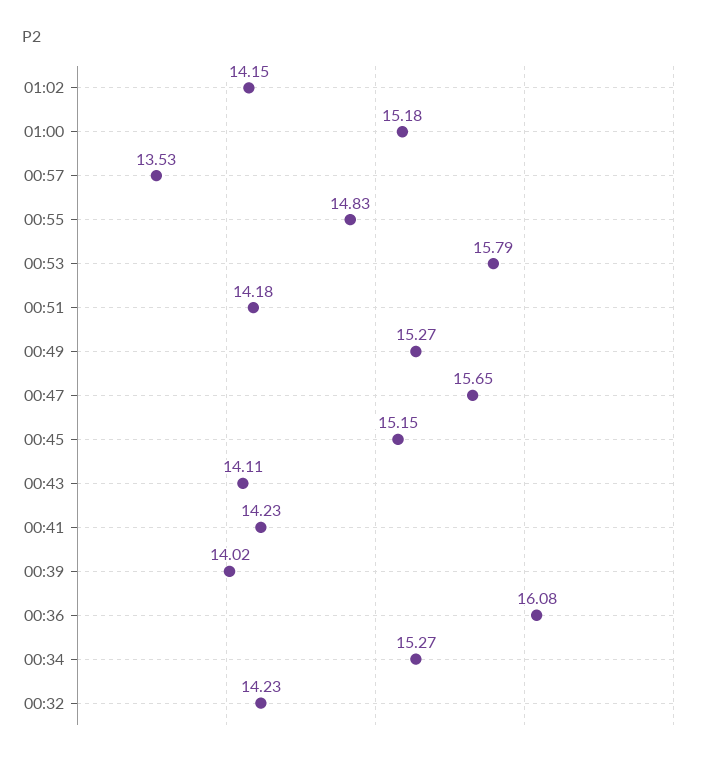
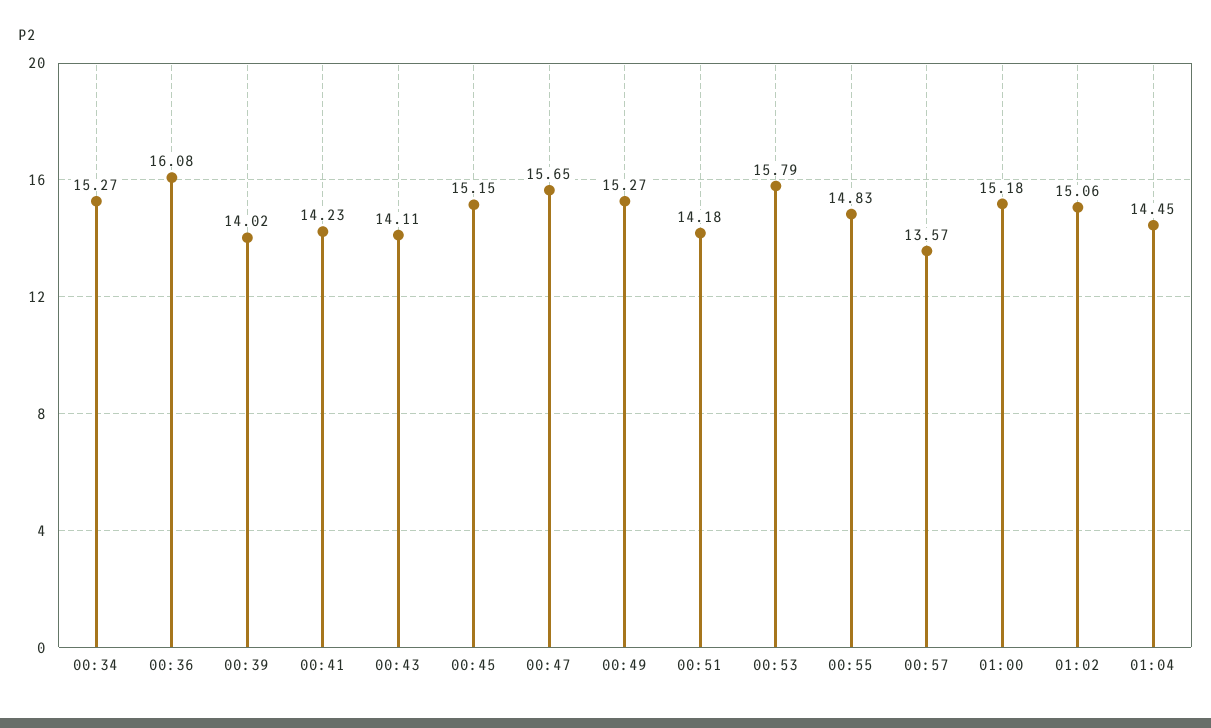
01:02: 14.15 -> 15.06
00:57: 13.53 -> 13.57
00:32: 14.23 -> none
01:04: none -> 14.45

